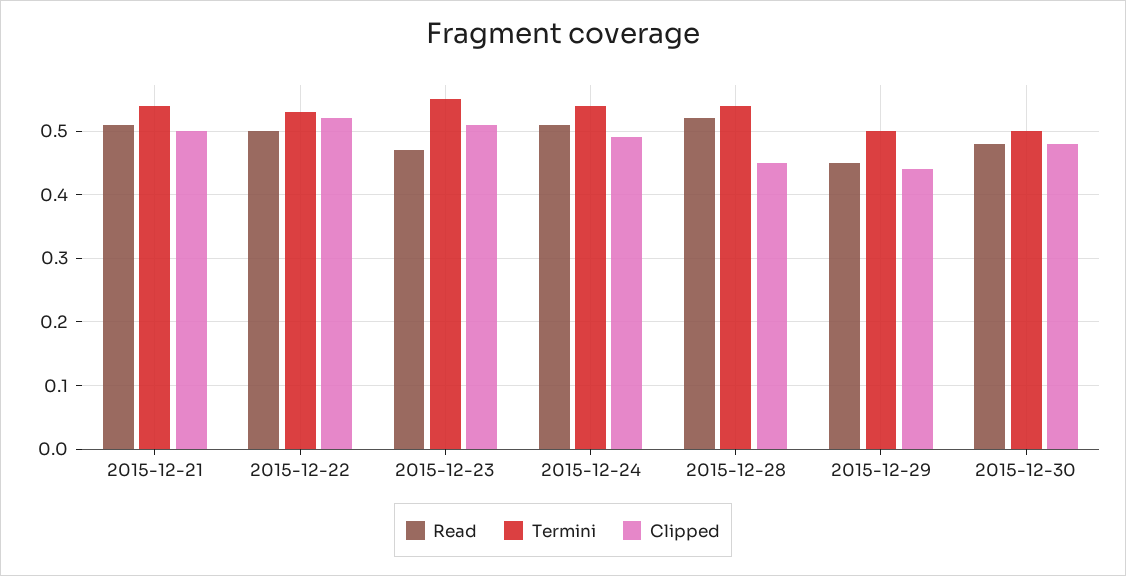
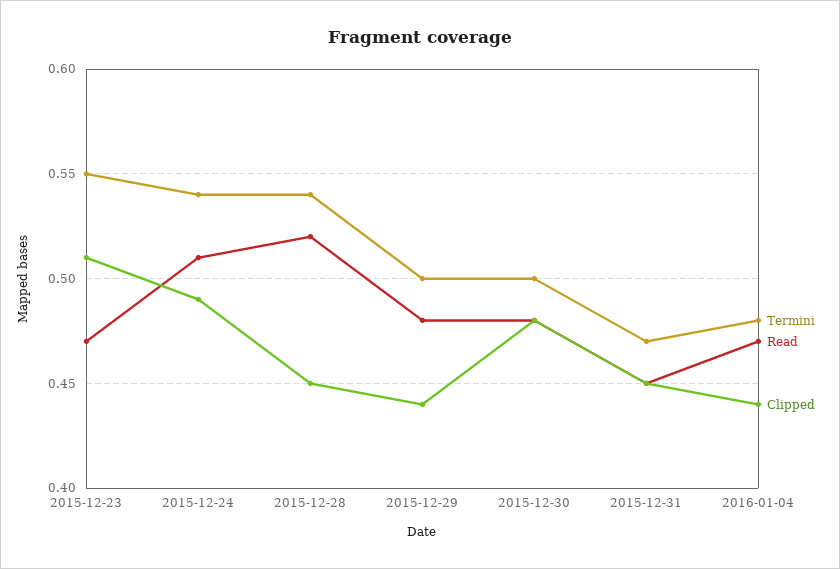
Read, 2015-12-21: 0.51 -> none
Termini, 2015-12-21: 0.54 -> none
Clipped, 2015-12-21: 0.5 -> none
Read, 2015-12-22: 0.5 -> none
Termini, 2015-12-22: 0.53 -> none
Clipped, 2015-12-22: 0.52 -> none
Read, 2015-12-29: 0.45 -> 0.48
Termini, 2015-12-31: none -> 0.47
Read, 2015-12-31: none -> 0.45
Clipped, 2015-12-31: none -> 0.45
Termini, 2016-01-04: none -> 0.48
Read, 2016-01-04: none -> 0.47
Clipped, 2016-01-04: none -> 0.44

